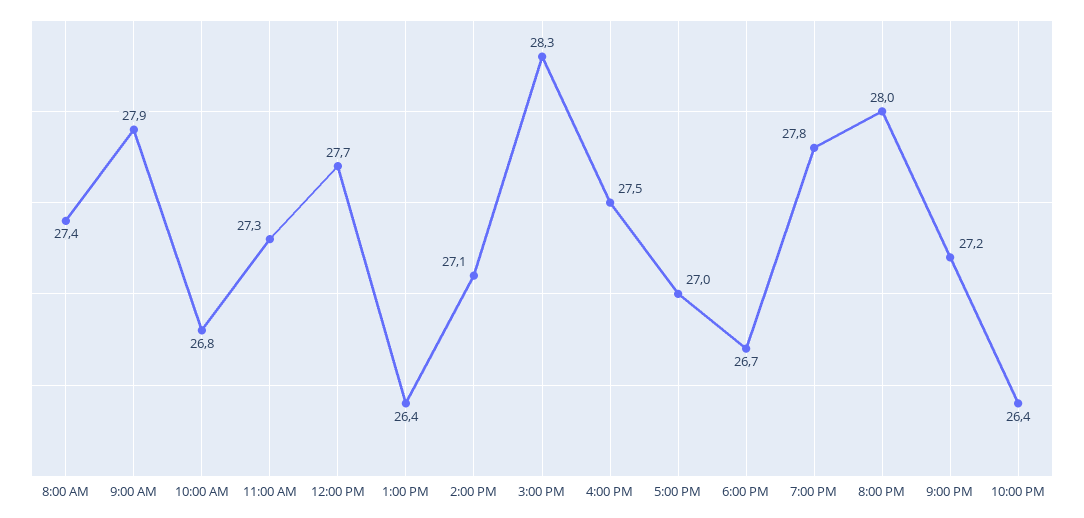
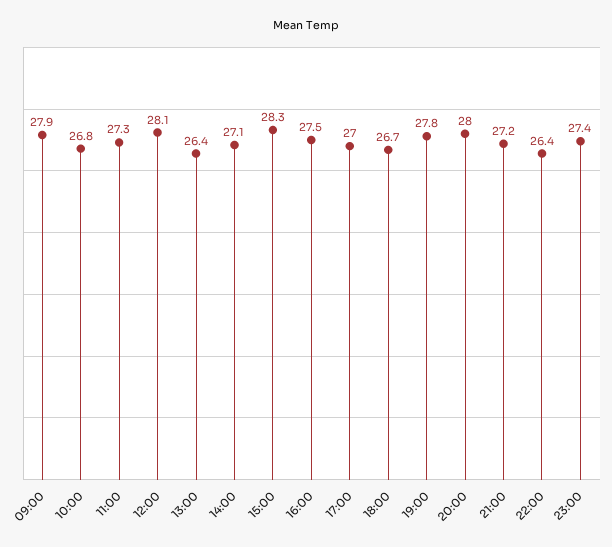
8:00 AM: 27.4 -> none
12:00 PM: 27.7 -> 28.1
23:00: none -> 27.4

